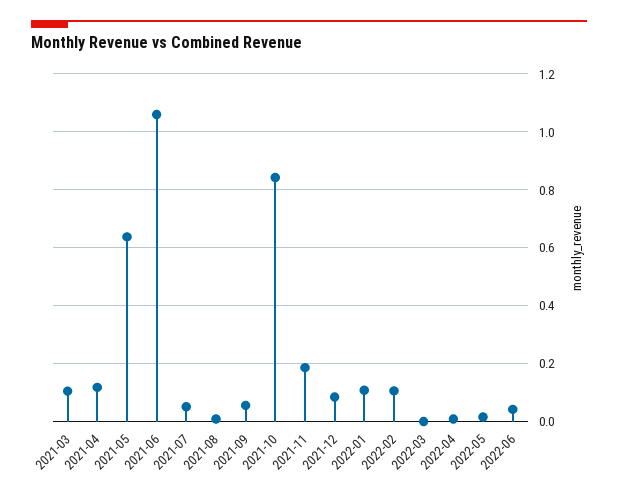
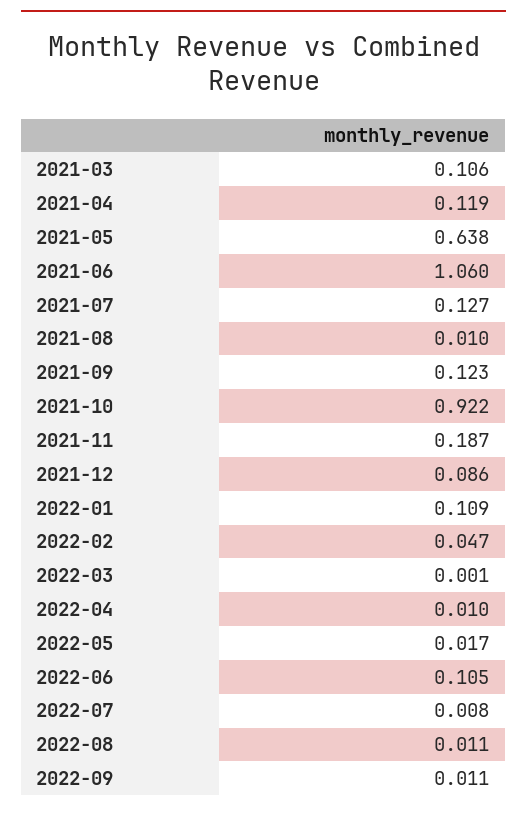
2021-07: 0.05 -> 0.127
2021-09: 0.05 -> 0.123
2021-10: 0.85 -> 0.922
2022-02: 0.1 -> 0.047
2022-06: 0.05 -> 0.105
2022-07: none -> 0.008
2022-08: none -> 0.011
2022-09: none -> 0.011

